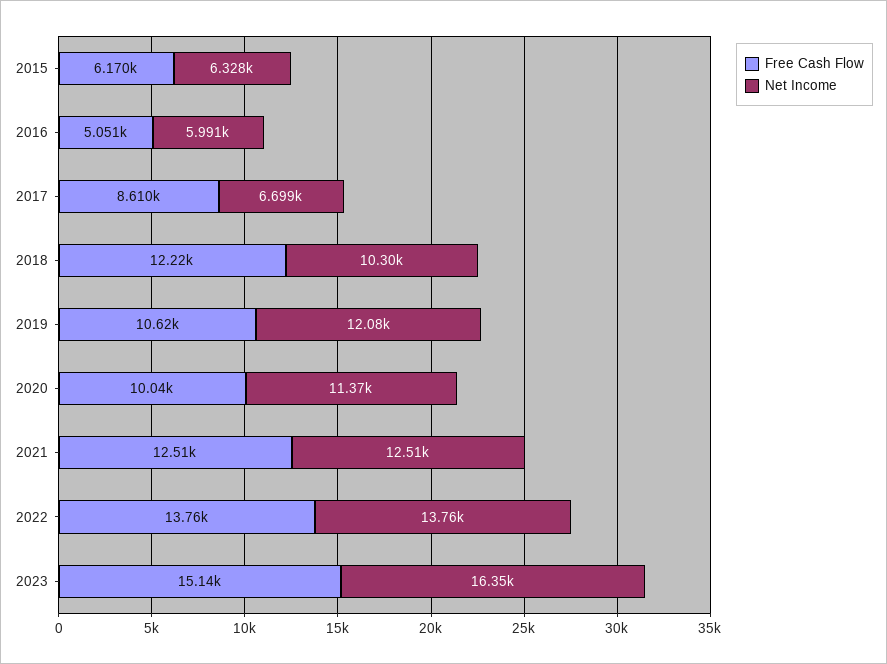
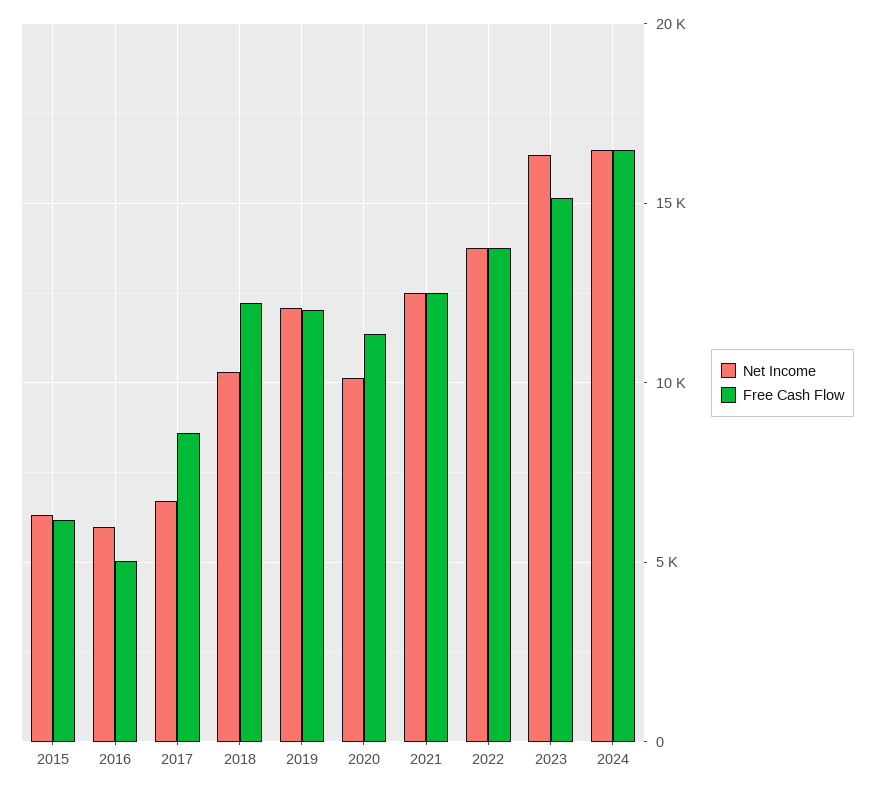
Free Cash Flow, 2019: 10620 -> 12000
Free Cash Flow, 2020: 10040 -> 11500
Net Income, 2020: 11370 -> 10000
Net Income, 2024: none -> 16500
Free Cash Flow, 2024: none -> 16500

